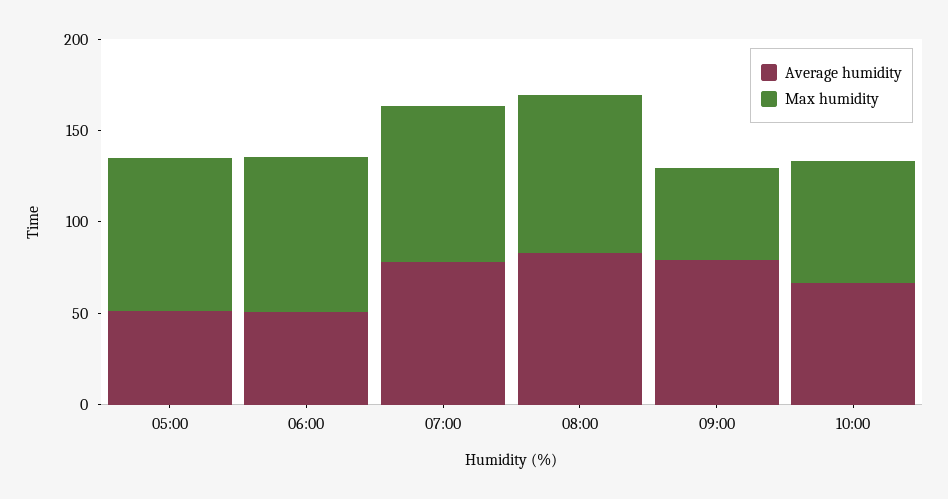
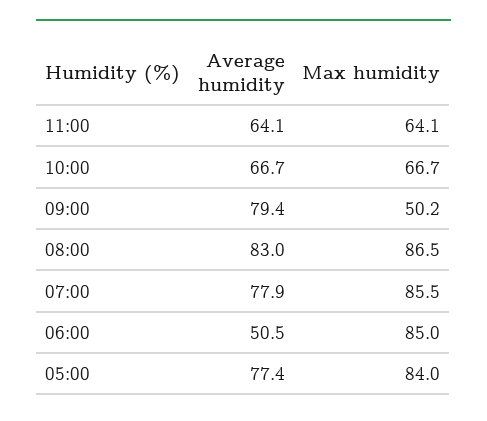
Average humidity, 05:00: 50 -> 77.4
Average humidity, 11:00: none -> 64.1
Max humidity, 11:00: none -> 64.1

